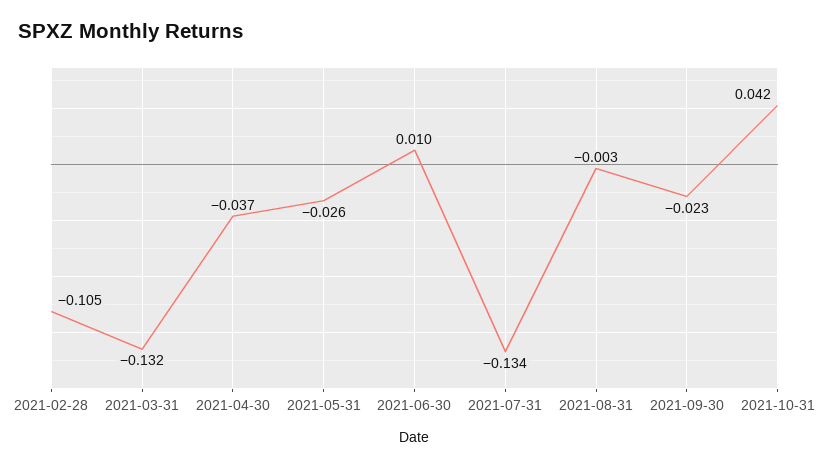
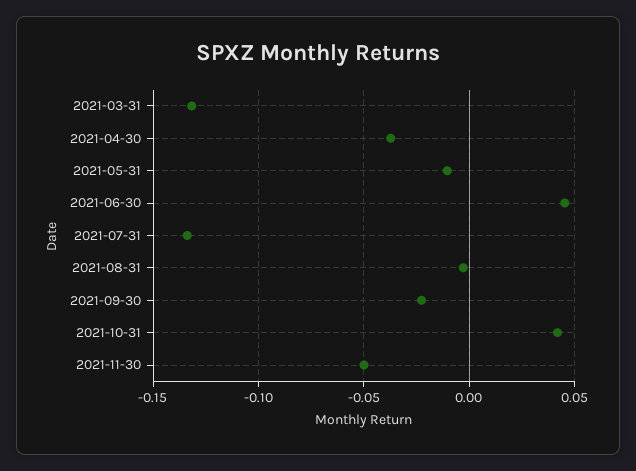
2021-02-28: -0.105 -> none
2021-05-31: -0.026 -> -0.01
2021-06-30: 0.01 -> 0.045
2021-11-30: none -> -0.05

